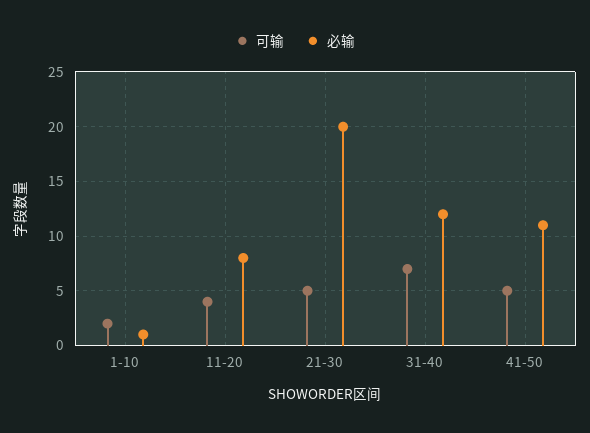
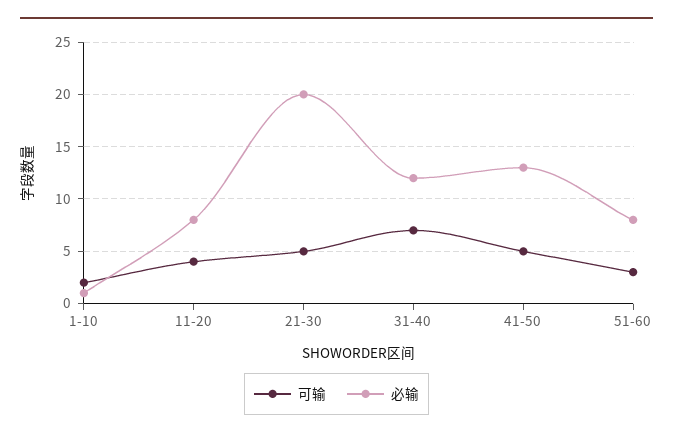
必输, 41-50: 11 -> 13
可输, 51-60: none -> 3
必输, 51-60: none -> 8

